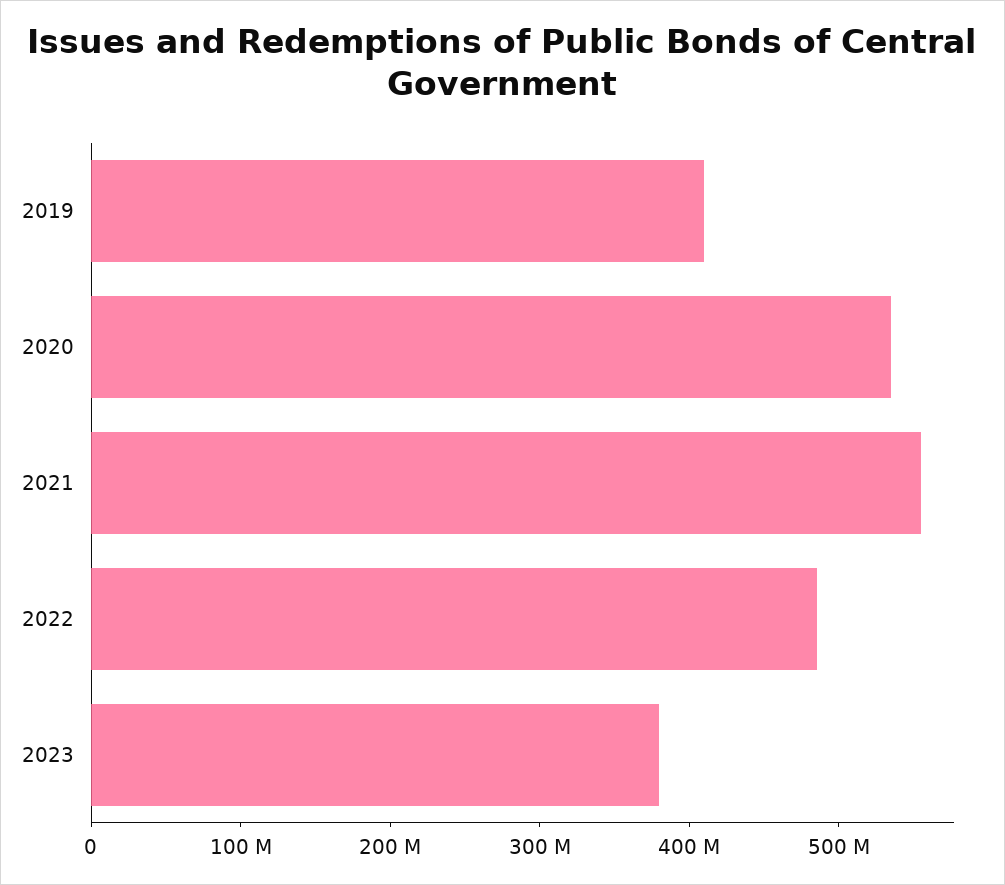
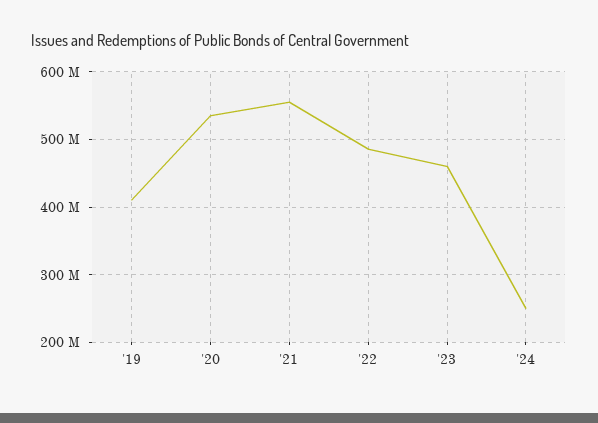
2023: 380000000 -> 460000000
'24: none -> 250000000

